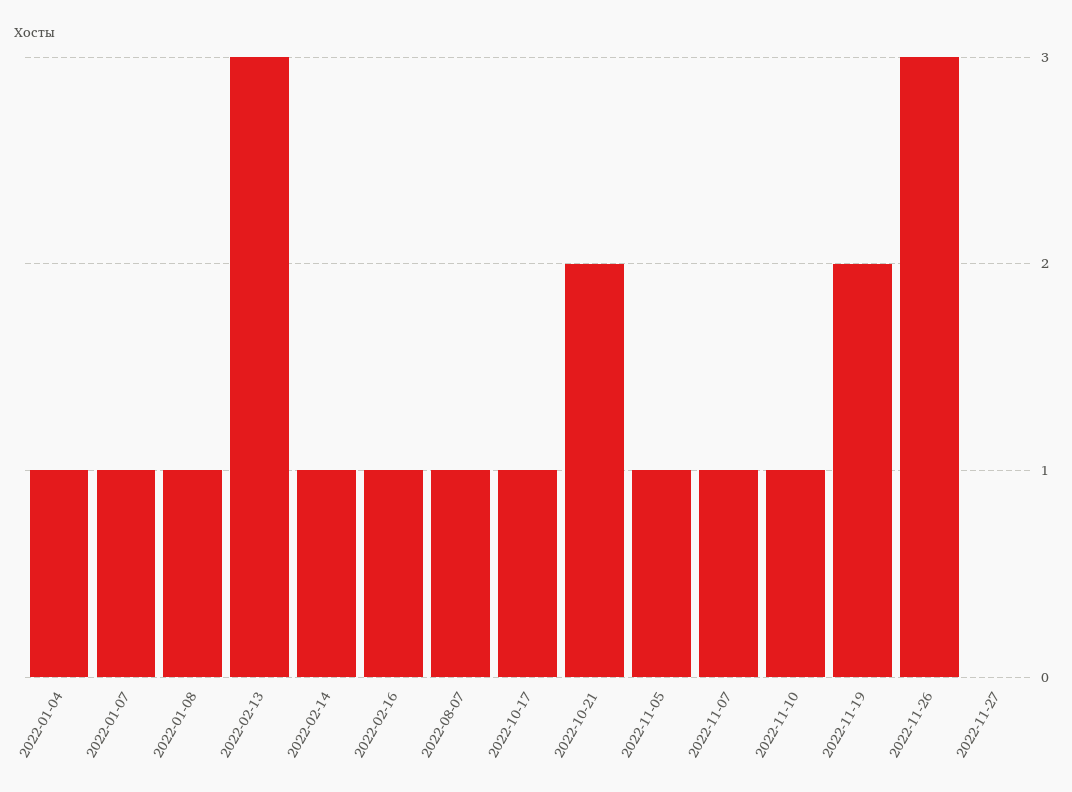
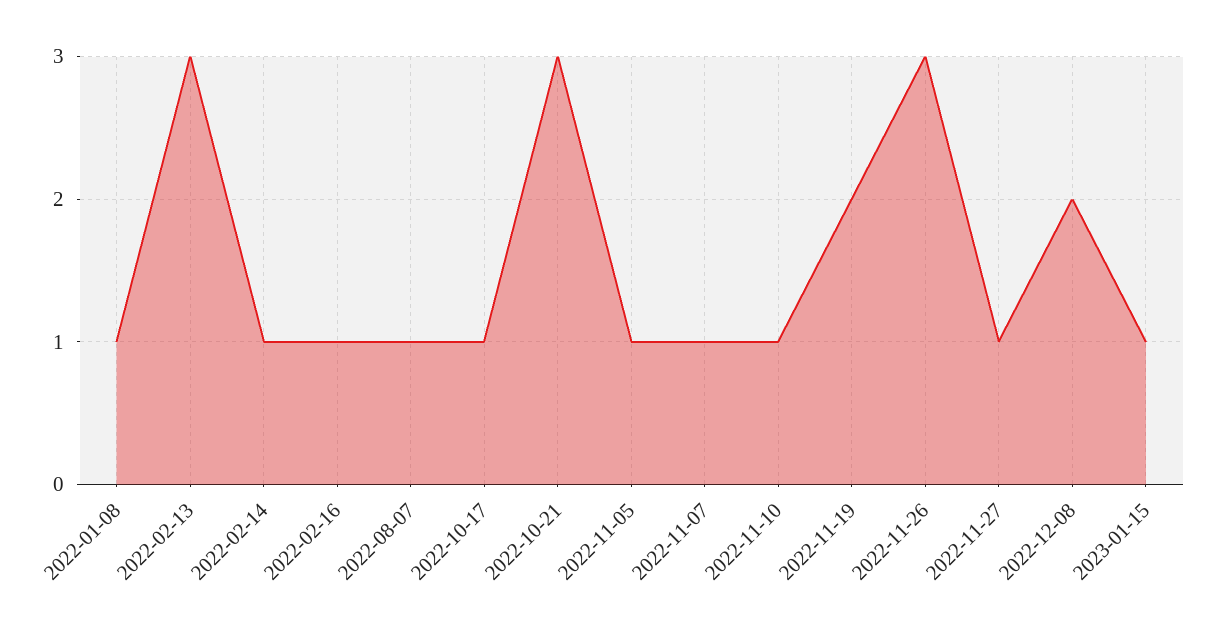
2022-01-04: 1 -> none
2022-01-07: 1 -> none
2022-10-21: 2 -> 3
2022-11-27: 0 -> 1
2022-12-08: none -> 2
2023-01-15: none -> 1

